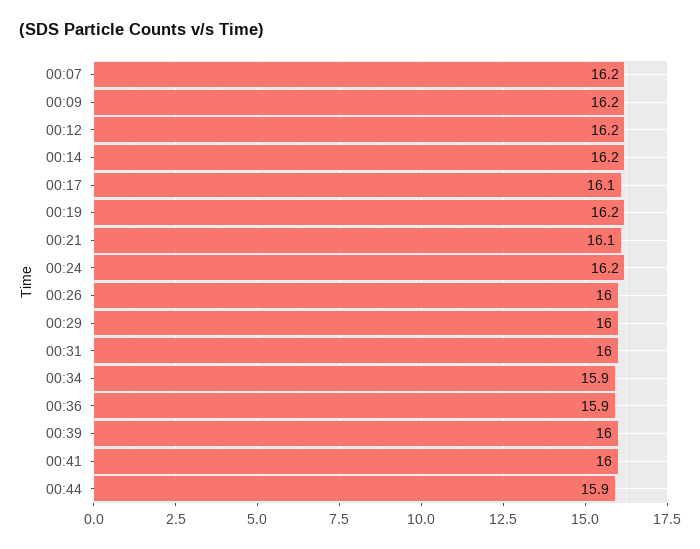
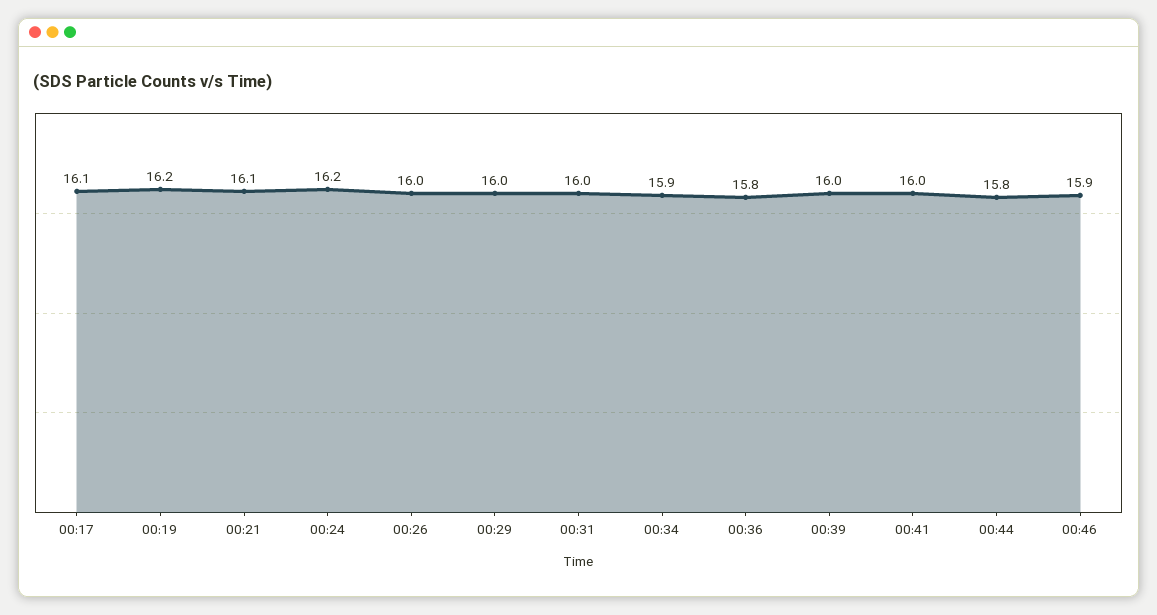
00:07: 16.2 -> none
00:09: 16.2 -> none
00:12: 16.2 -> none
00:14: 16.2 -> none
00:36: 15.9 -> 15.8
00:44: 15.9 -> 15.8
00:46: none -> 15.9

